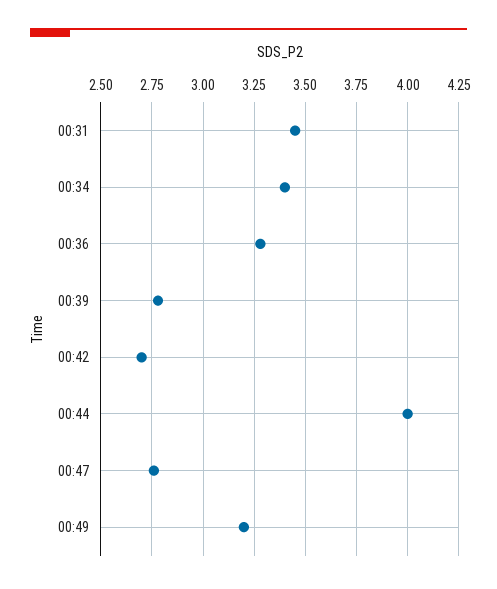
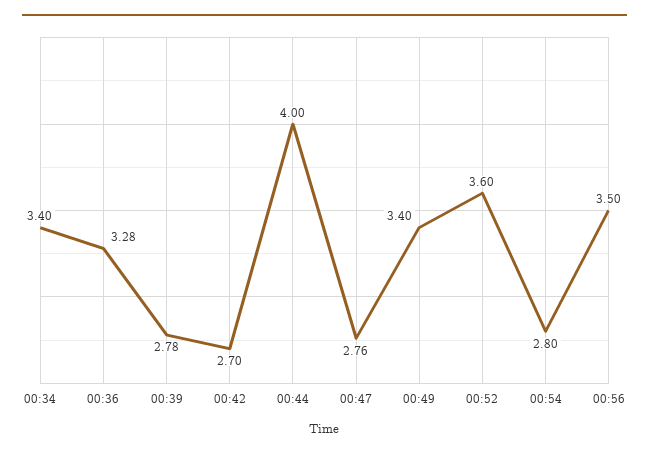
00:31: 3.45 -> none
00:49: 3.2 -> 3.4
00:52: none -> 3.6
00:54: none -> 2.8
00:56: none -> 3.5

